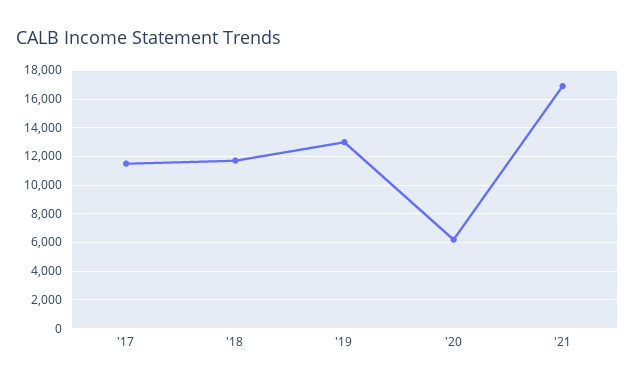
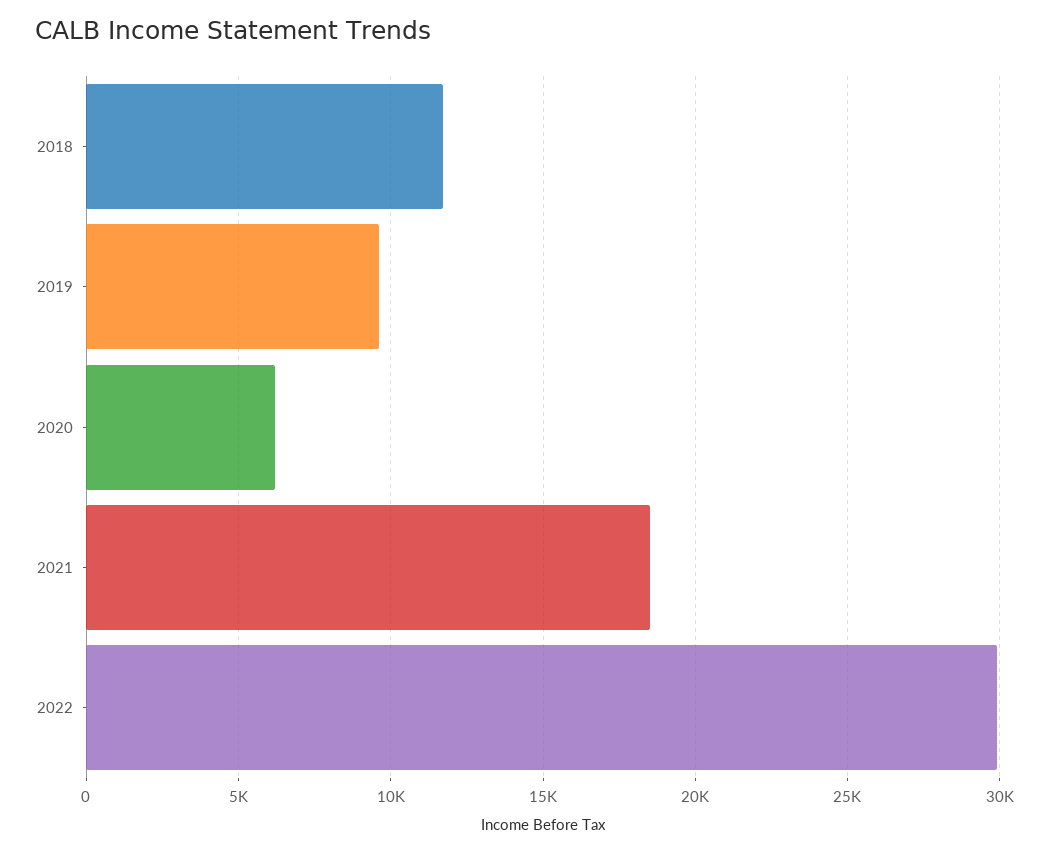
'17: 11500 -> none
'19: 13000 -> 9500
'21: 17000 -> 18500
2022: none -> 30000

